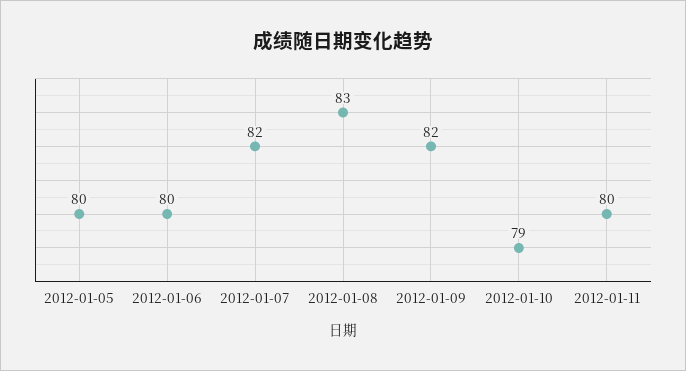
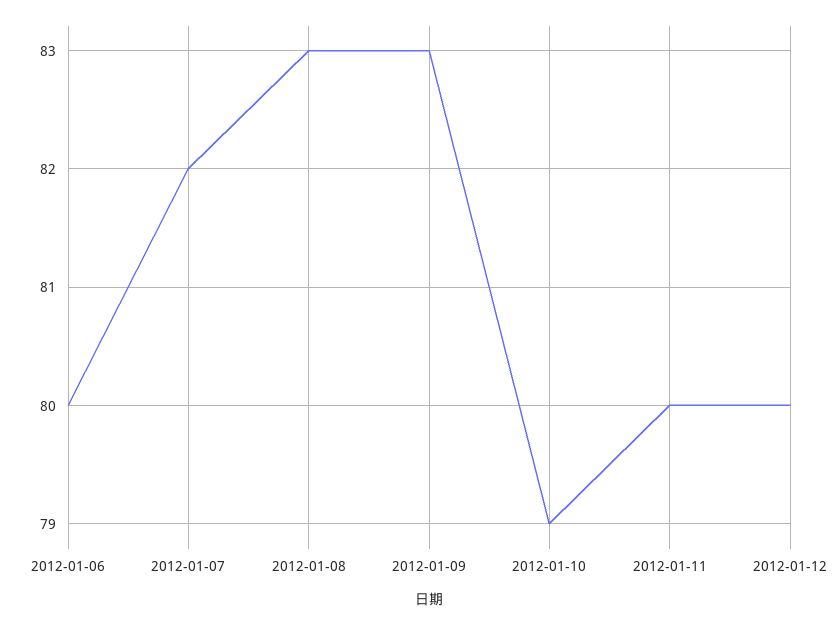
2012-01-05: 80 -> none
2012-01-09: 82 -> 83
2012-01-12: none -> 80

